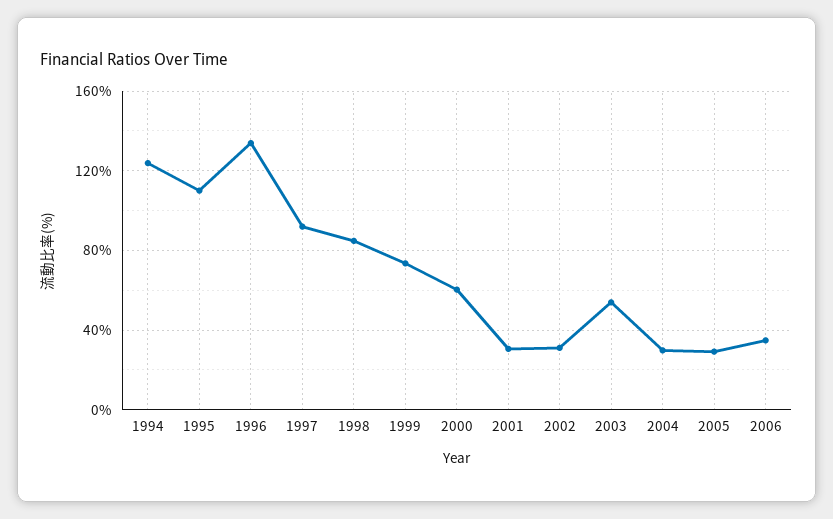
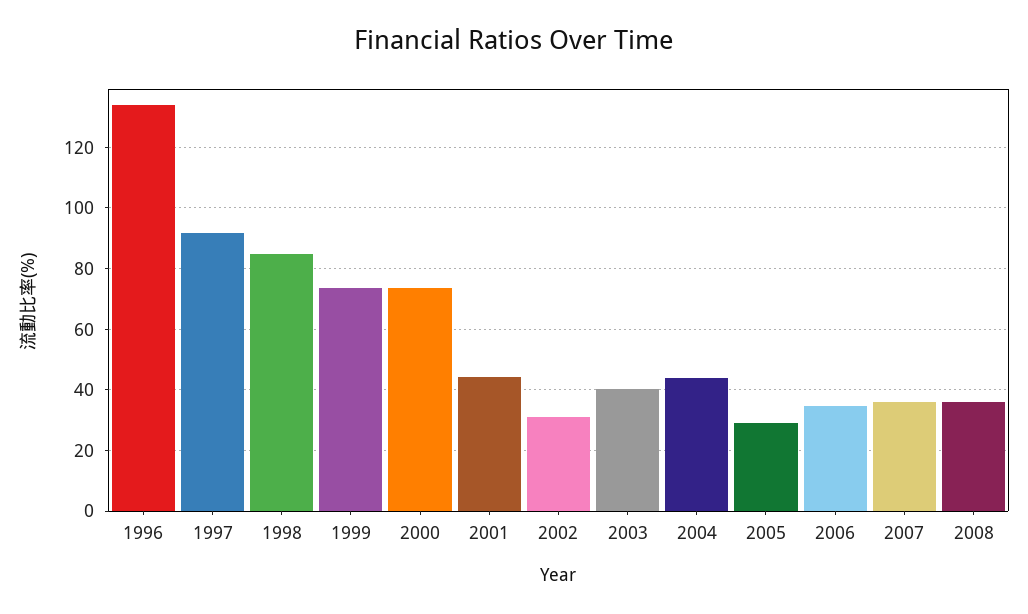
1994: 125 -> none
1995: 110 -> none
2000: 60 -> 74
2001: 30 -> 44
2003: 55 -> 40
2004: 30 -> 44
2007: none -> 36
2008: none -> 36

